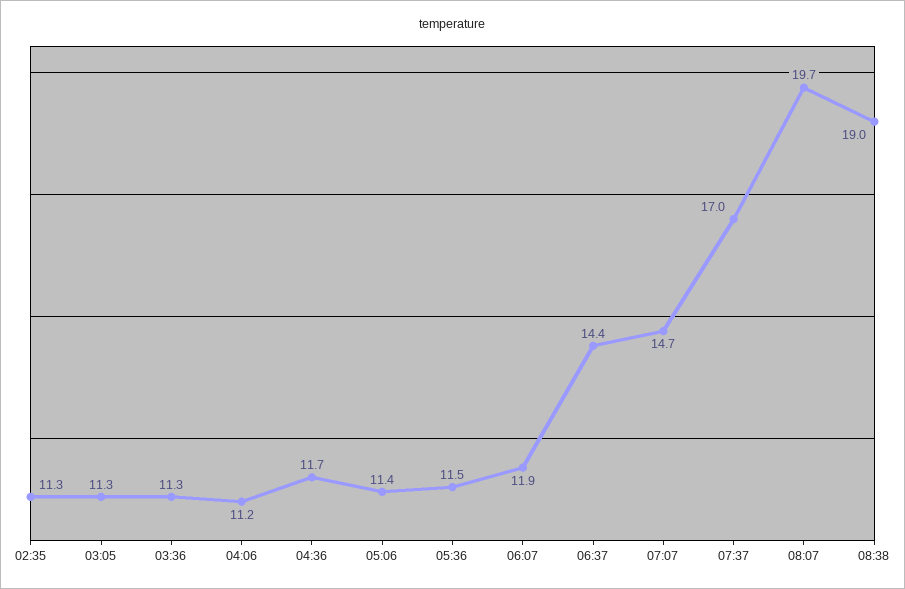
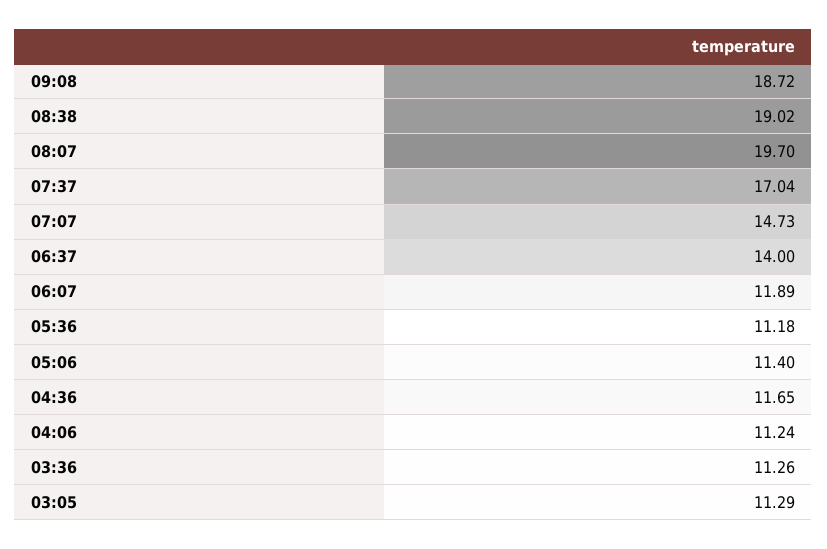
02:35: 11.3 -> none
05:36: 11.5 -> 11.18
06:37: 14.4 -> 14
09:08: none -> 18.72

